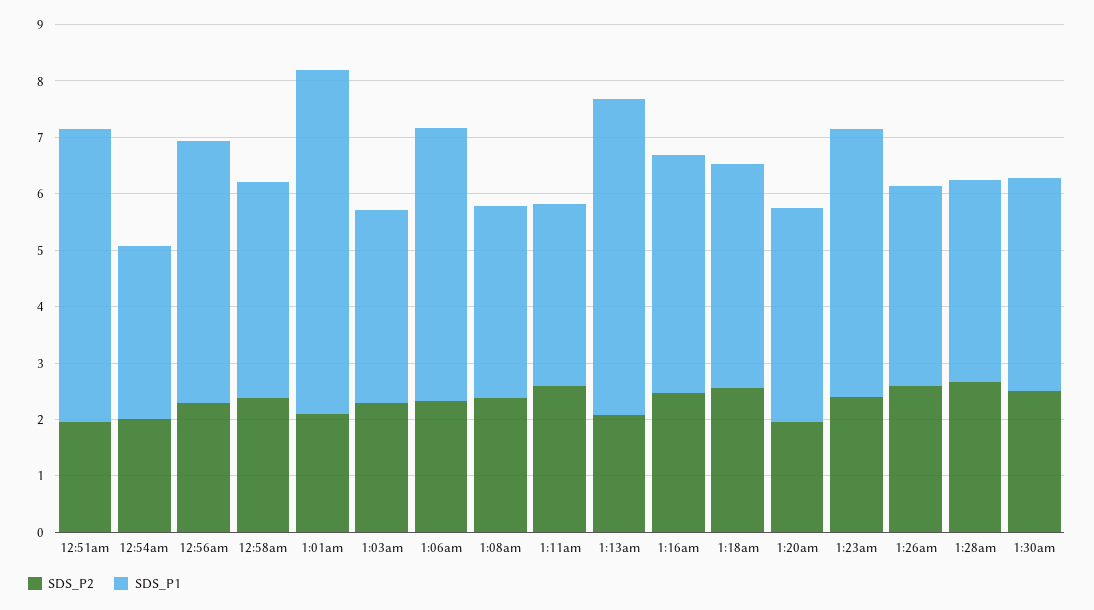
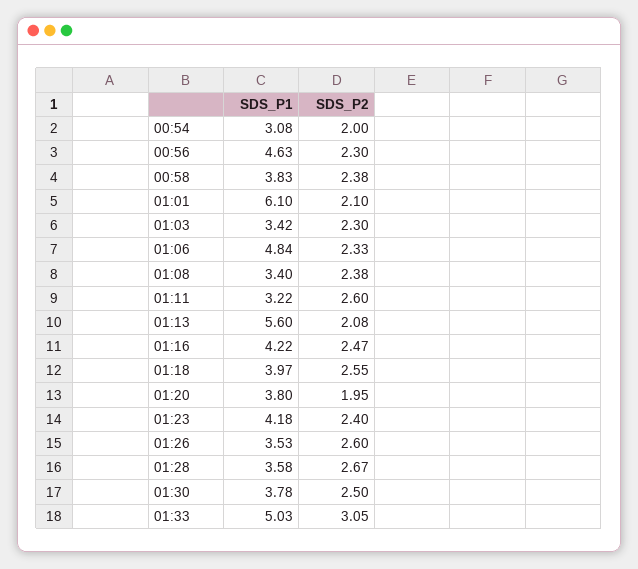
SDS_P2, 12:51am: 2 -> none
SDS_P1, 12:51am: 5.2 -> none
SDS_P1, 1:23am: 4.8 -> 4.18
SDS_P1, 01:33: none -> 5.03
SDS_P2, 01:33: none -> 3.05

